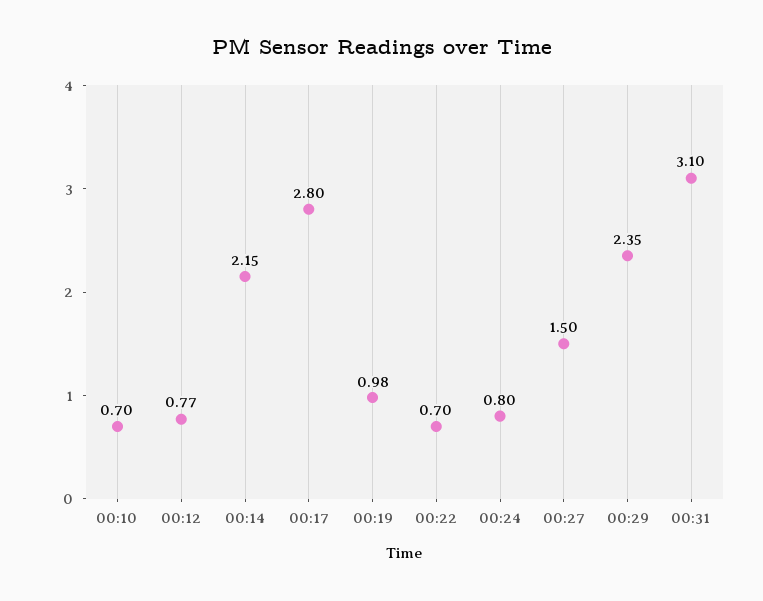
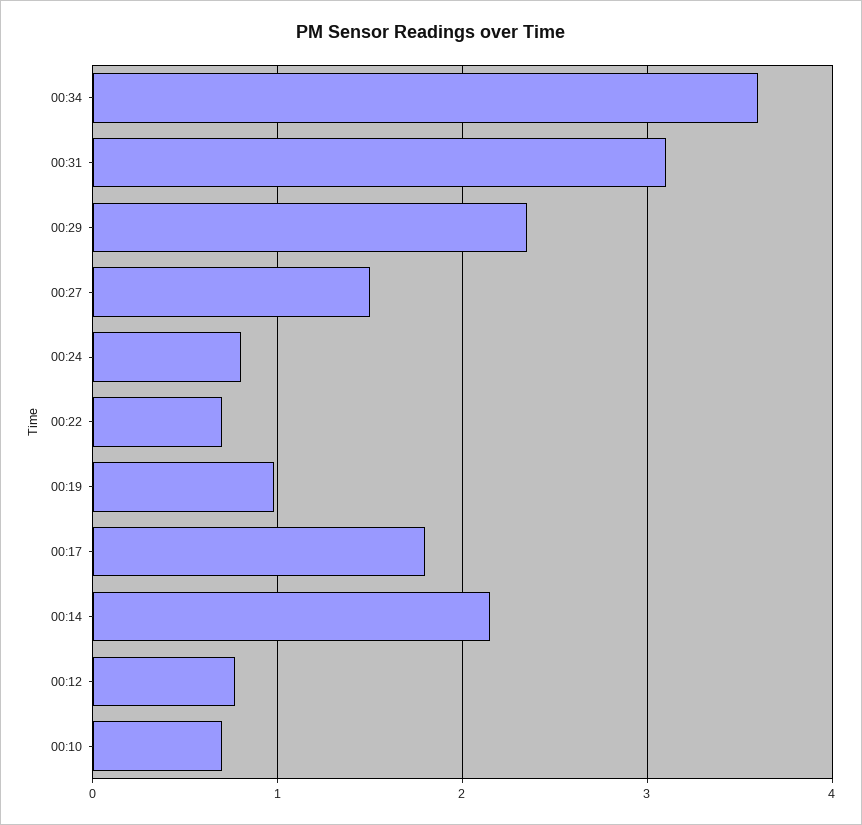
00:17: 2.8 -> 1.8
00:34: none -> 3.6

